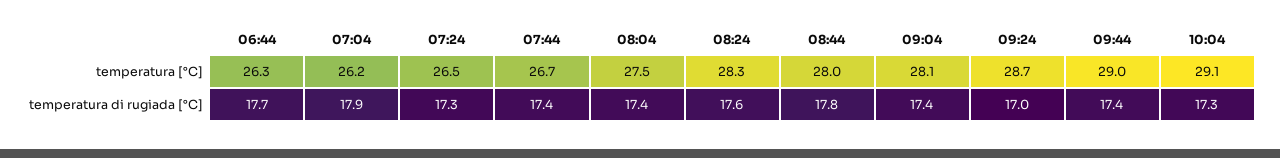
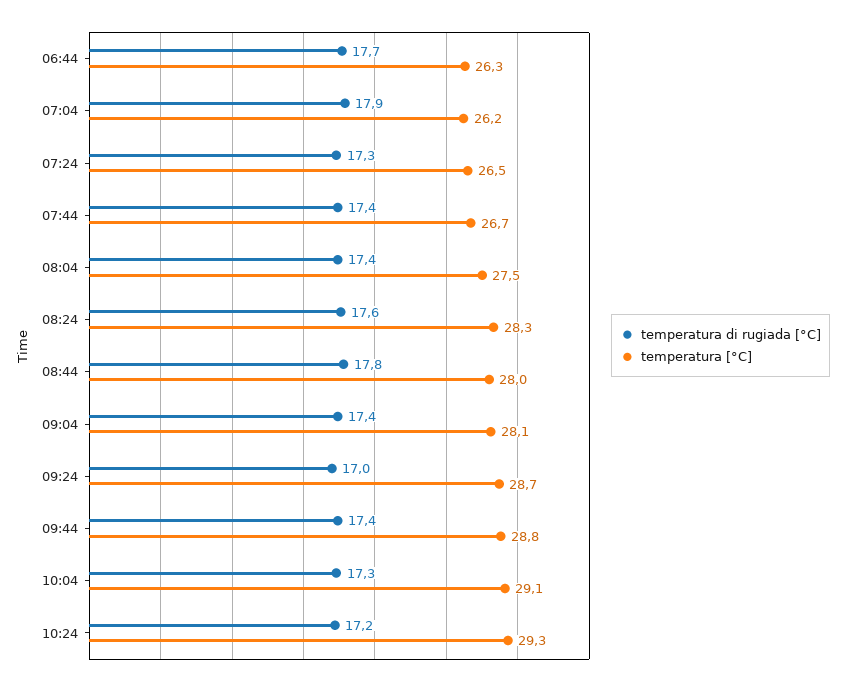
temperatura [°C], 09:44: 29 -> 28.8
temperatura di rugiada [°C], 10:24: none -> 17.2
temperatura [°C], 10:24: none -> 29.3

